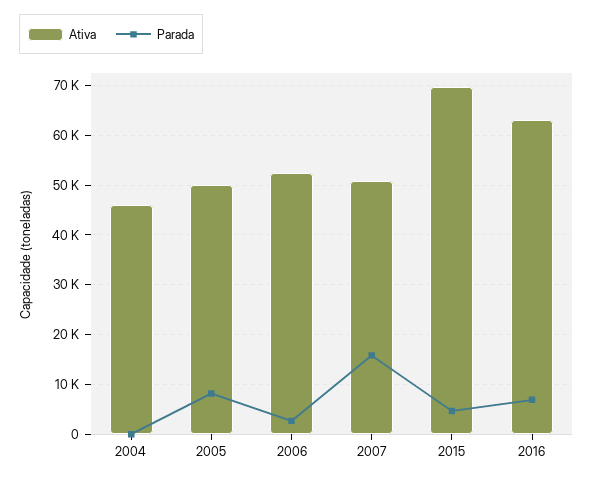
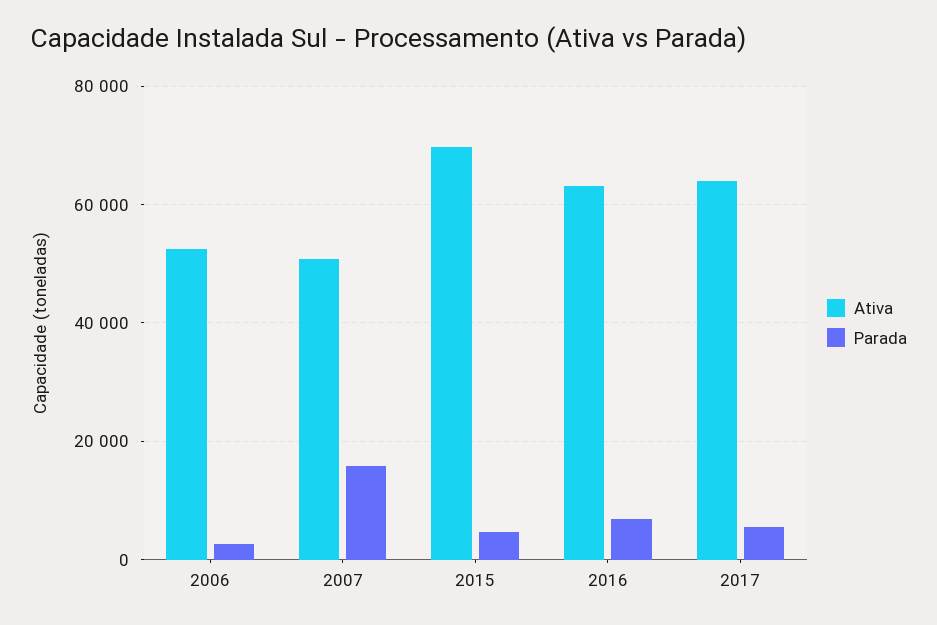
Ativa, 2004: 46000 -> none
Parada, 2004: 0 -> none
Ativa, 2005: 50000 -> none
Parada, 2005: 8000 -> none
Ativa, 2017: none -> 64000
Parada, 2017: none -> 6000

